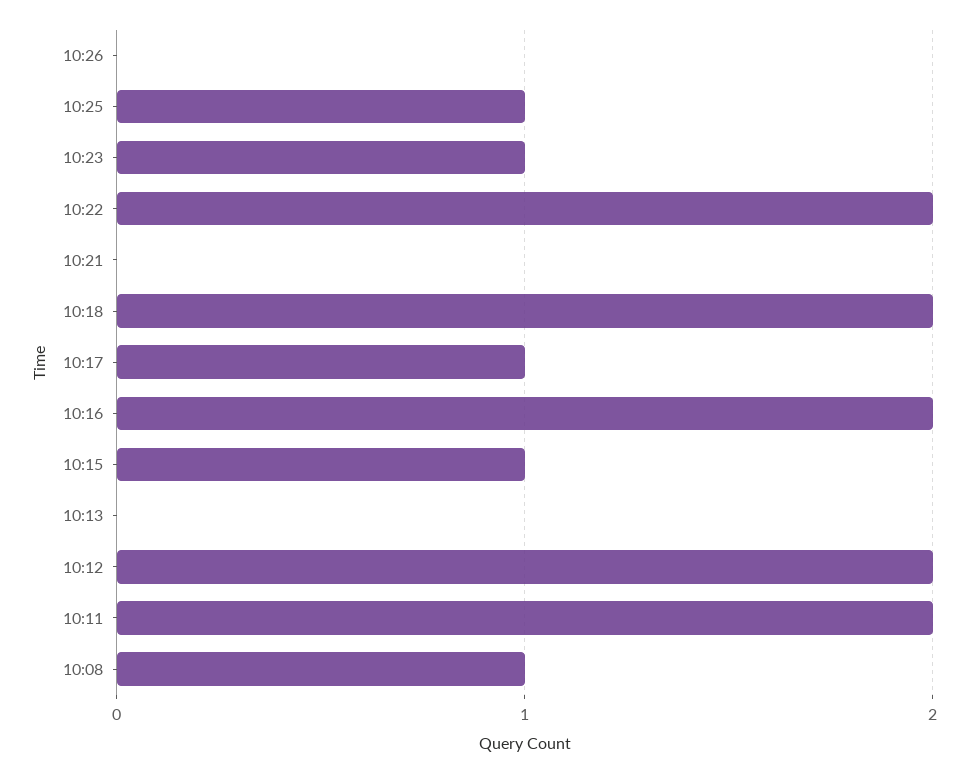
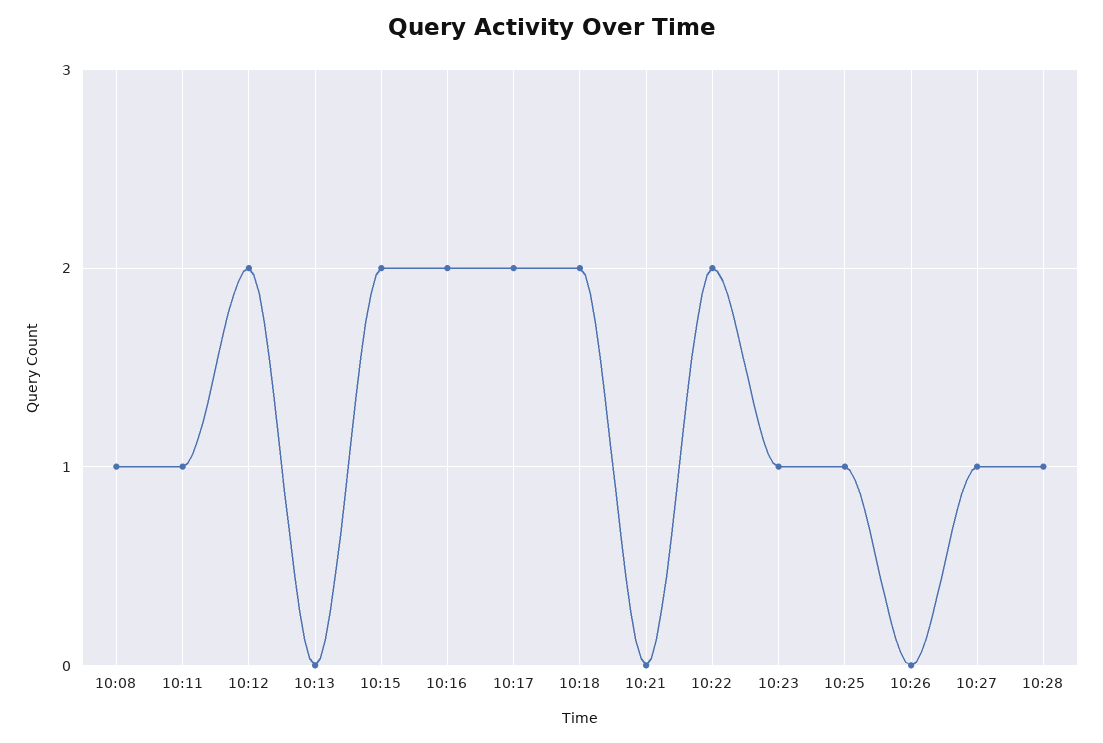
10:17: 1 -> 2
10:15: 1 -> 2
10:11: 2 -> 1
10:27: none -> 1
10:28: none -> 1

